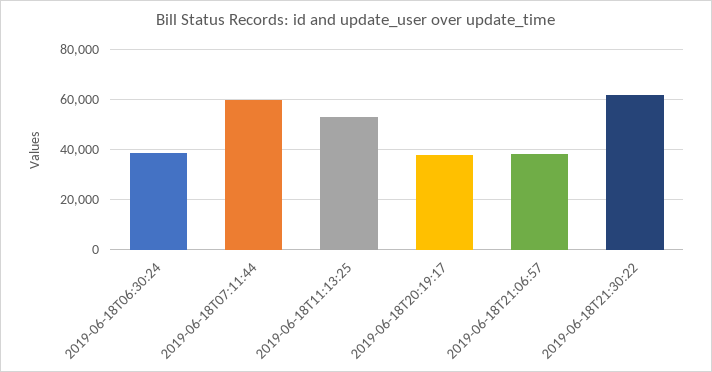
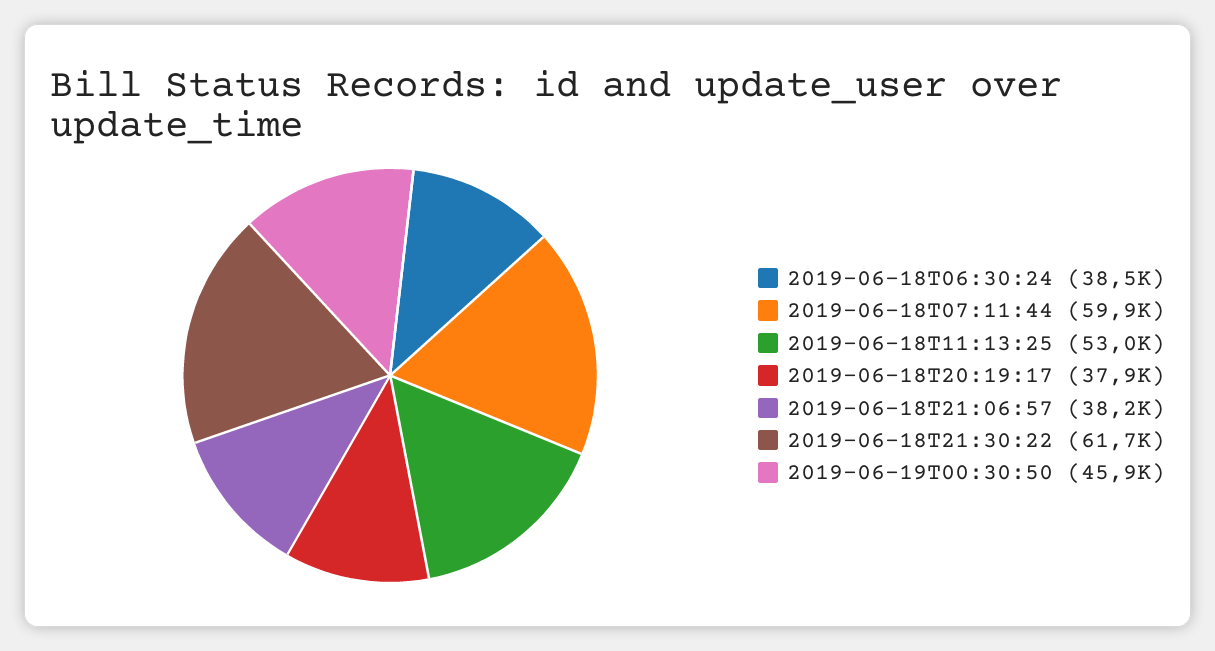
2019-06-19T00:30:50: none -> 45900

